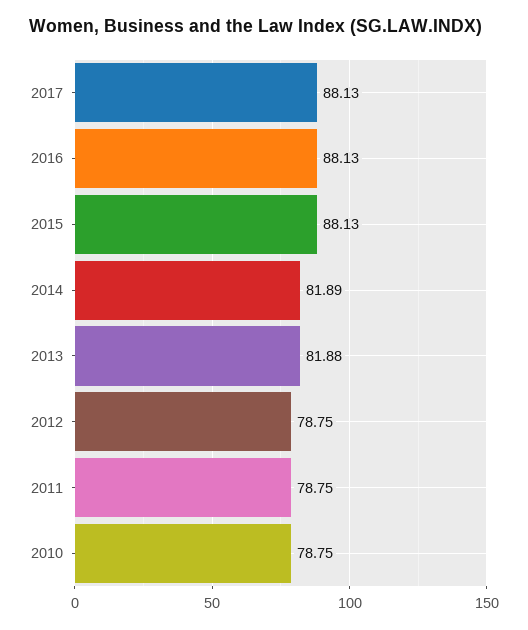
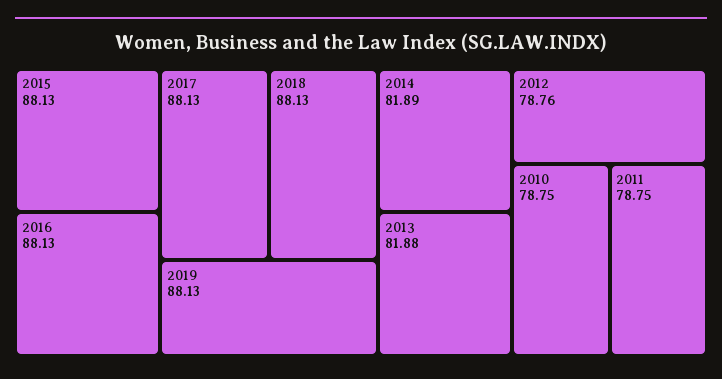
2012: 78.75 -> 78.76
2018: none -> 88.13
2019: none -> 88.13

